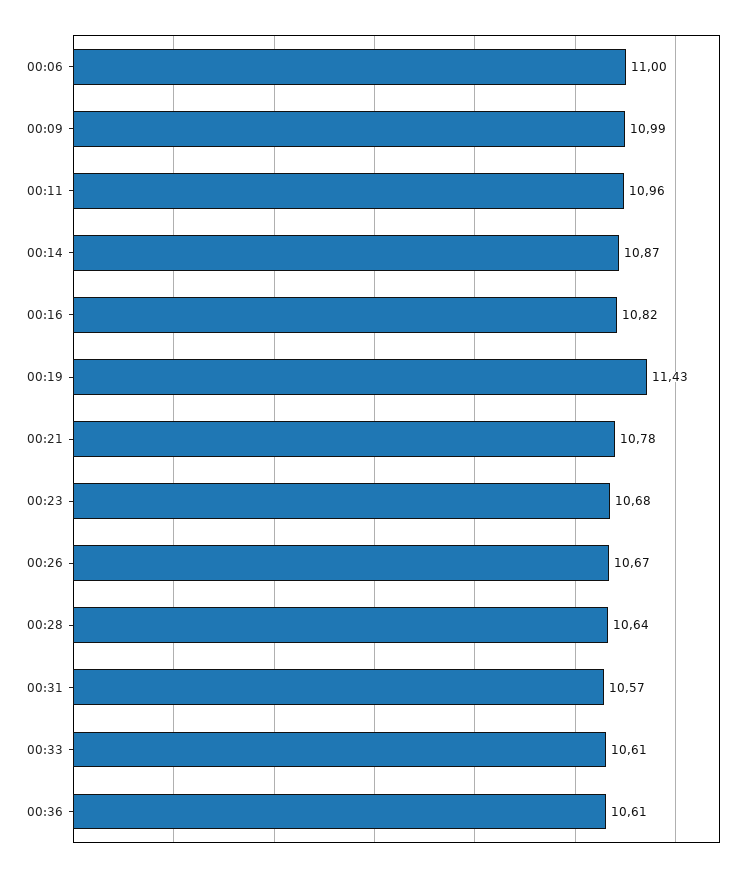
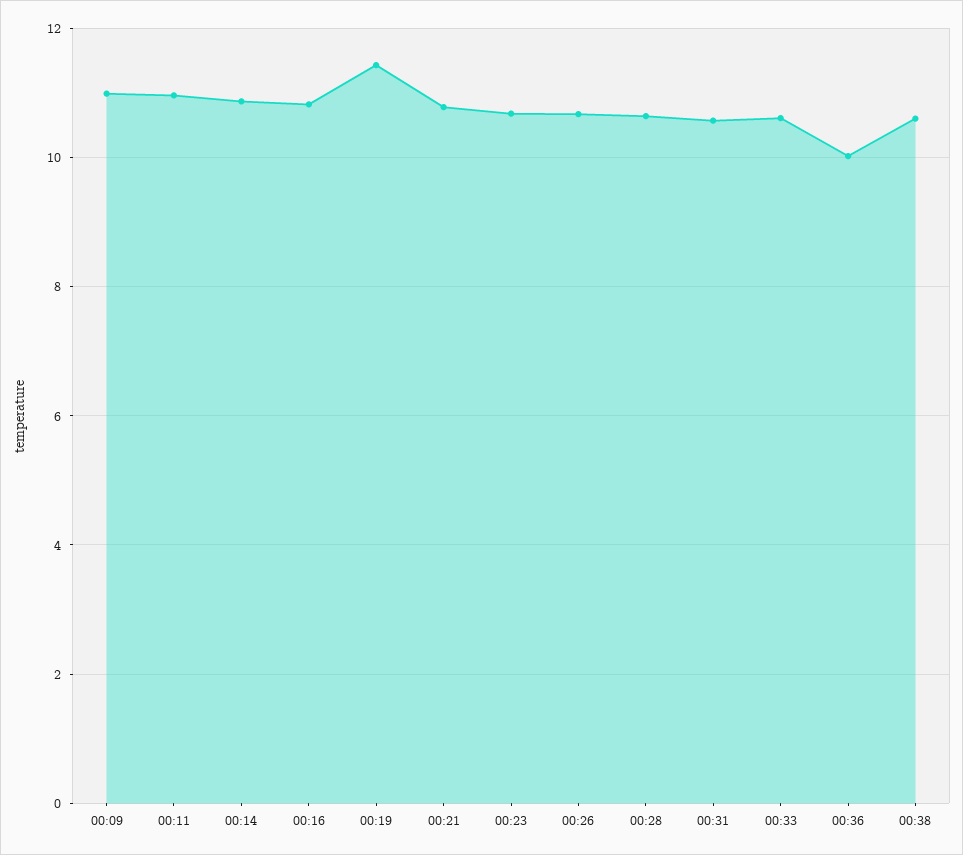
00:06: 11 -> none
00:36: 10.61 -> 10
00:38: none -> 10.6

